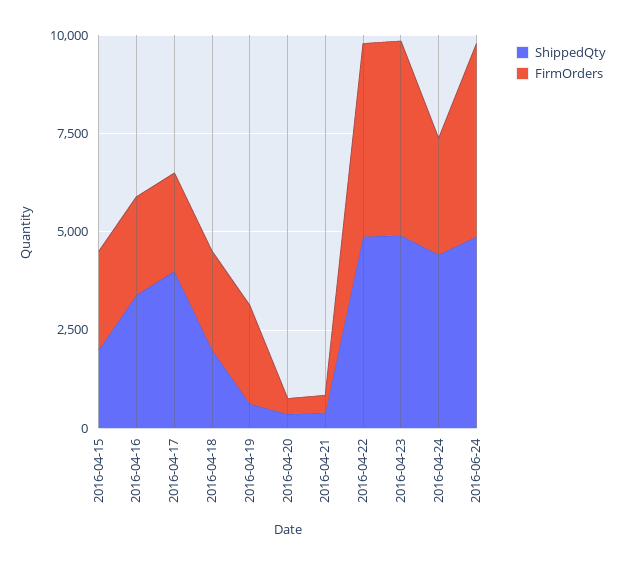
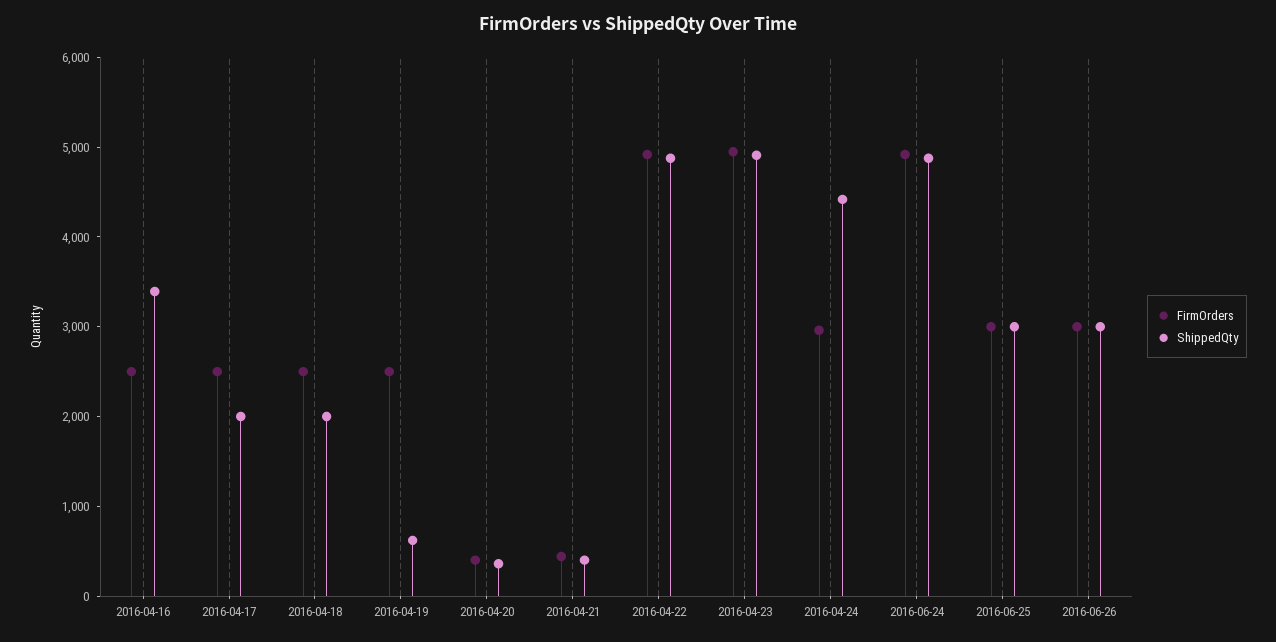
ShippedQty, 2016-04-15: 2000 -> none
FirmOrders, 2016-04-15: 2500 -> none
ShippedQty, 2016-04-17: 4000 -> 2000
FirmOrders, 2016-06-25: none -> 3000
ShippedQty, 2016-06-25: none -> 3000
FirmOrders, 2016-06-26: none -> 3000
ShippedQty, 2016-06-26: none -> 3000

